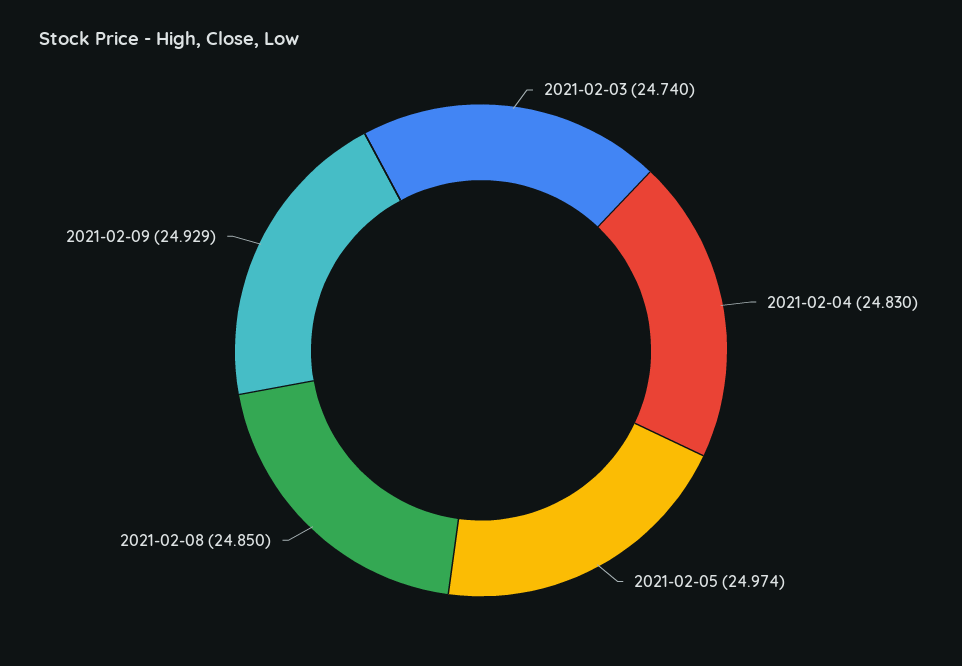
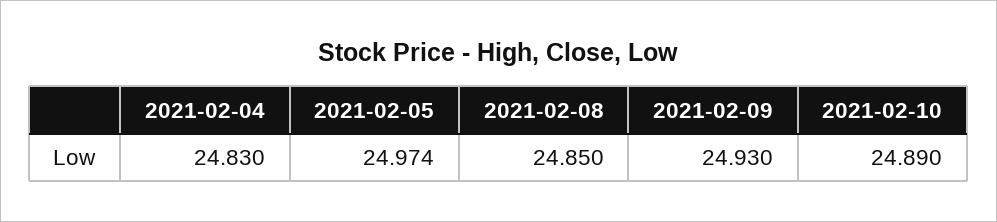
2021-02-03: 24.74 -> none
2021-02-09: 24.929 -> 24.93
2021-02-10: none -> 24.89

